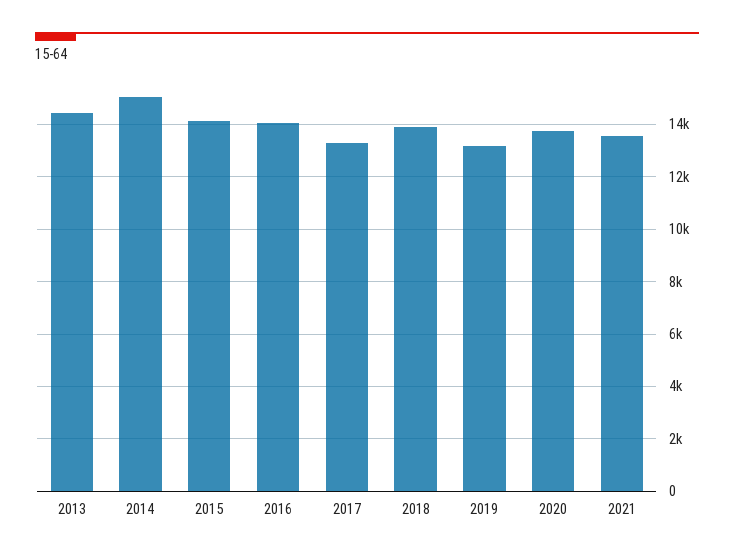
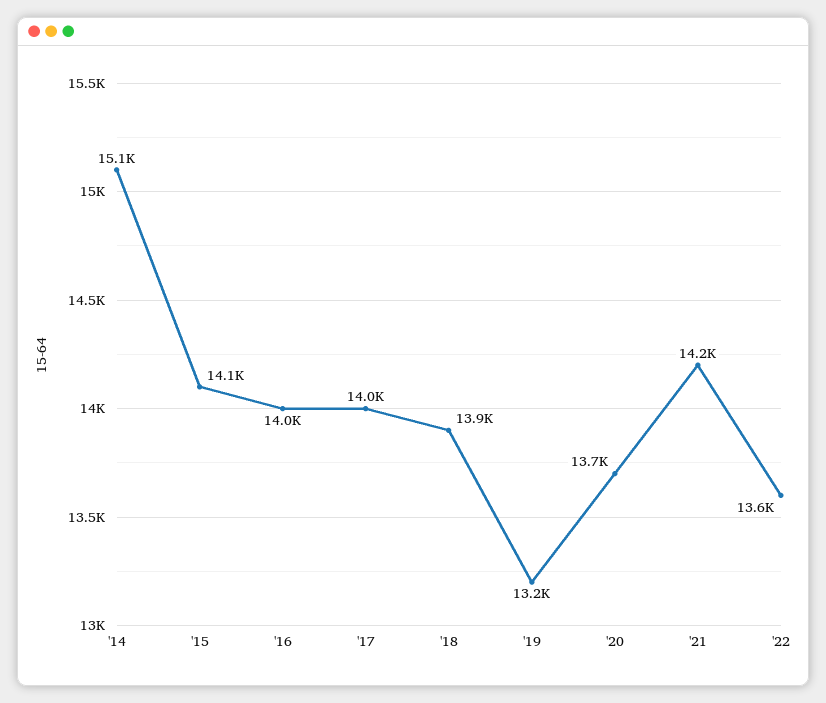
2013: 14500 -> none
2017: 13250 -> 14000
2021: 13500 -> 14200
'22: none -> 13600

